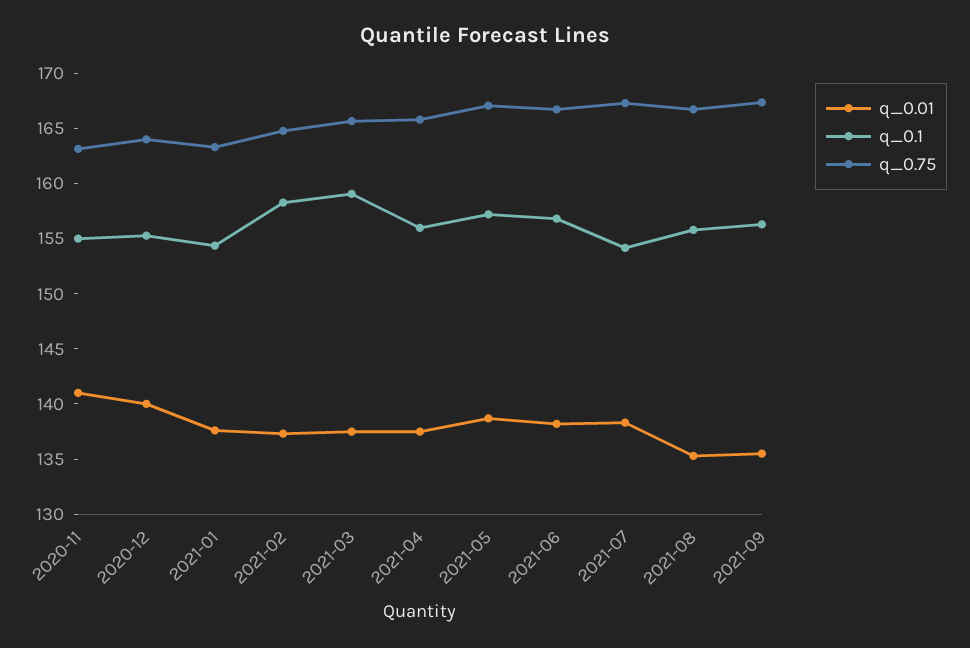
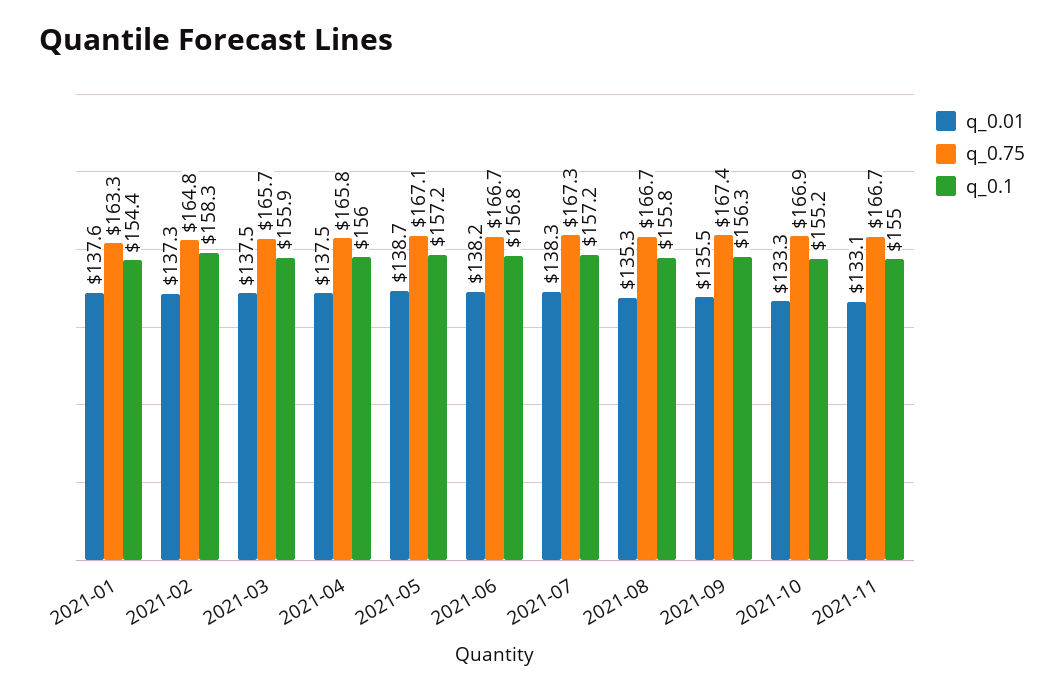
q_0.01, 2020-11: 141 -> none
q_0.1, 2020-11: 155 -> none
q_0.75, 2020-11: 163 -> none
q_0.01, 2020-12: 140 -> none
q_0.1, 2020-12: 155 -> none
q_0.75, 2020-12: 164 -> none
q_0.1, 2021-03: 159 -> 155.9
q_0.1, 2021-07: 154 -> 157.2
q_0.01, 2021-10: none -> 133.3
q_0.75, 2021-10: none -> 166.9
q_0.1, 2021-10: none -> 155.2
q_0.01, 2021-11: none -> 133.1
q_0.75, 2021-11: none -> 166.7
q_0.1, 2021-11: none -> 155

